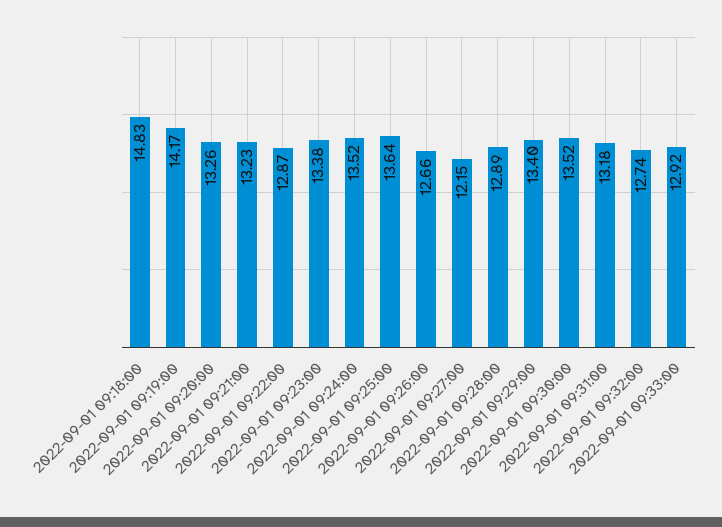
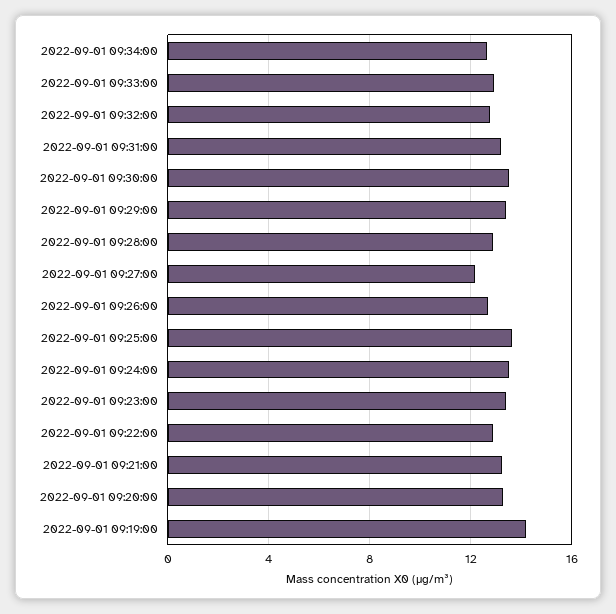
2022-09-01 09:18:00: 14.83 -> none
2022-09-01 09:34:00: none -> 12.5

